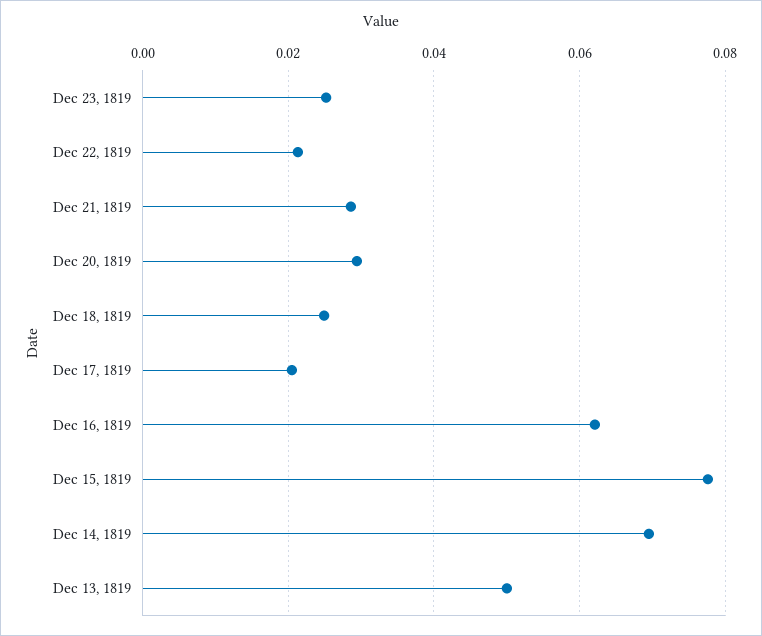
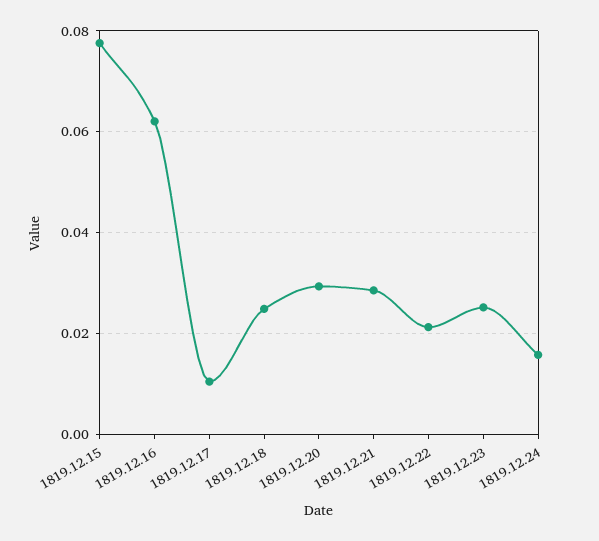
Dec 17, 1819: 0.02 -> 0.01
Dec 14, 1819: 0.07 -> none
Dec 13, 1819: 0.05 -> none
1819.12.24: none -> 0.016

